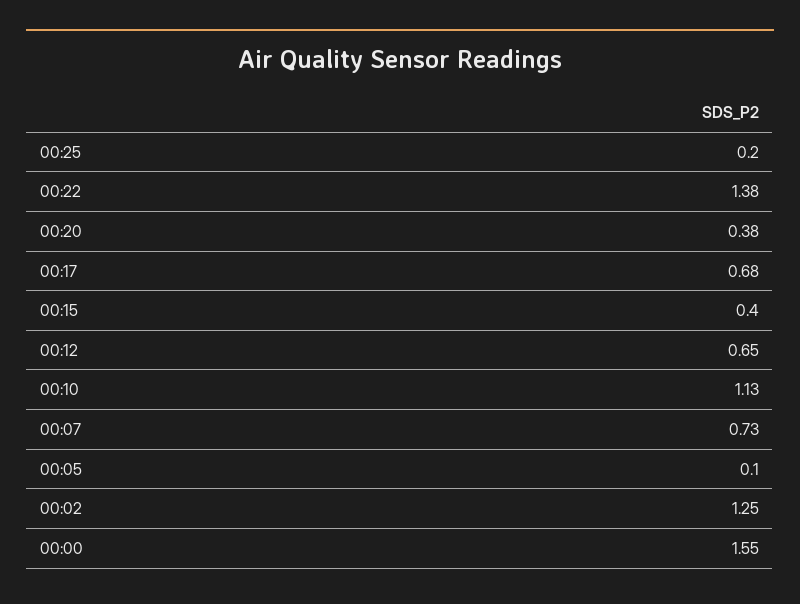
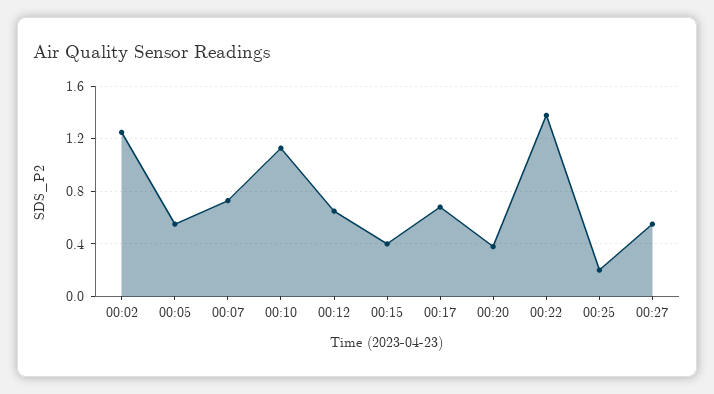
00:05: 0.1 -> 0.55
00:00: 1.55 -> none
00:27: none -> 0.55

